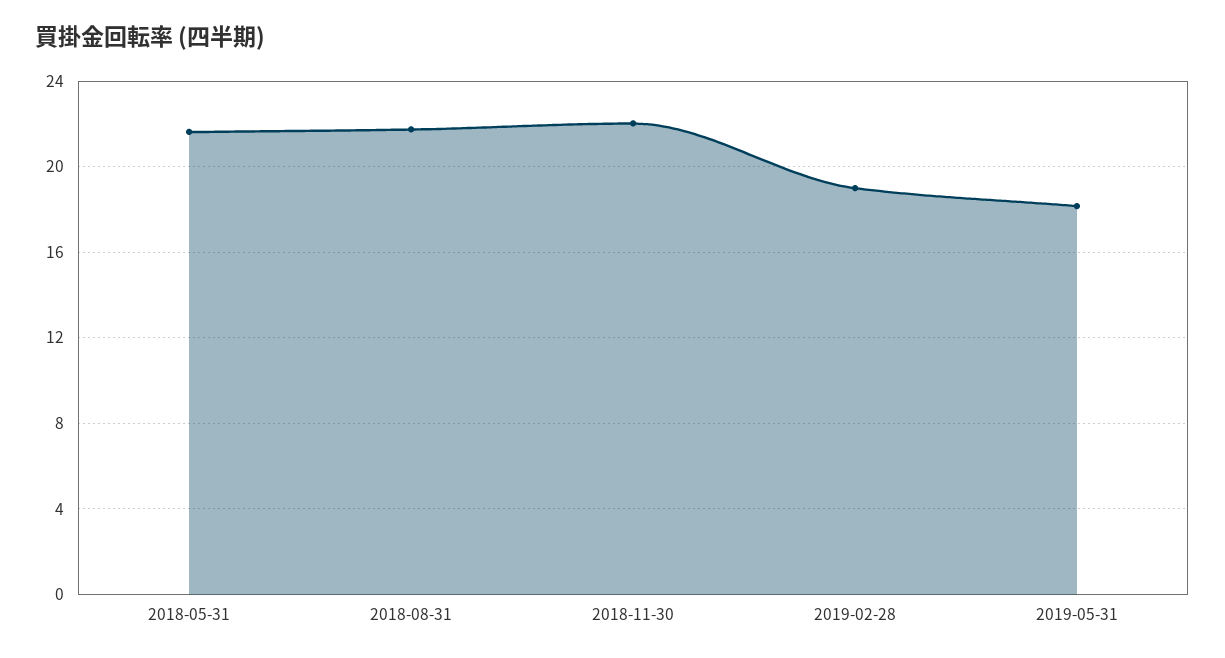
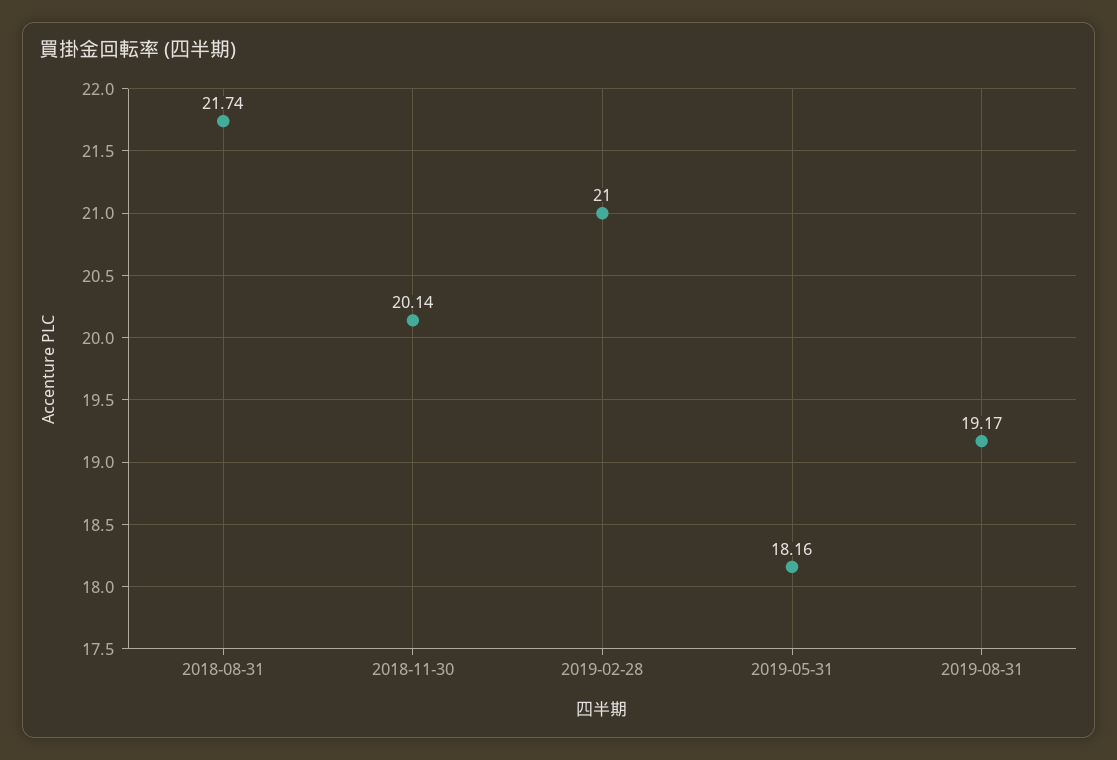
2018-05-31: 21.5 -> none
2018-11-30: 22 -> 20.14
2019-02-28: 19 -> 21
2019-08-31: none -> 19.17

